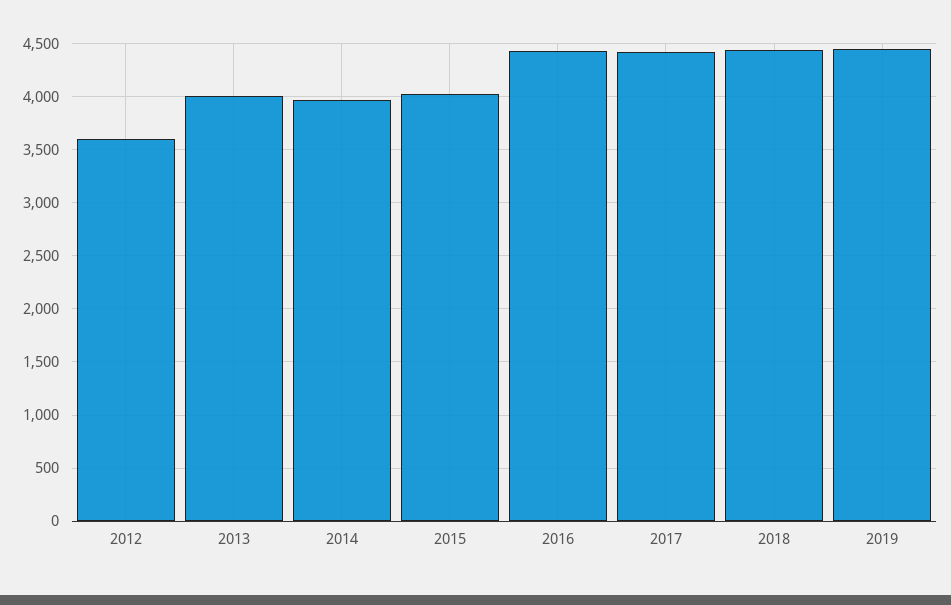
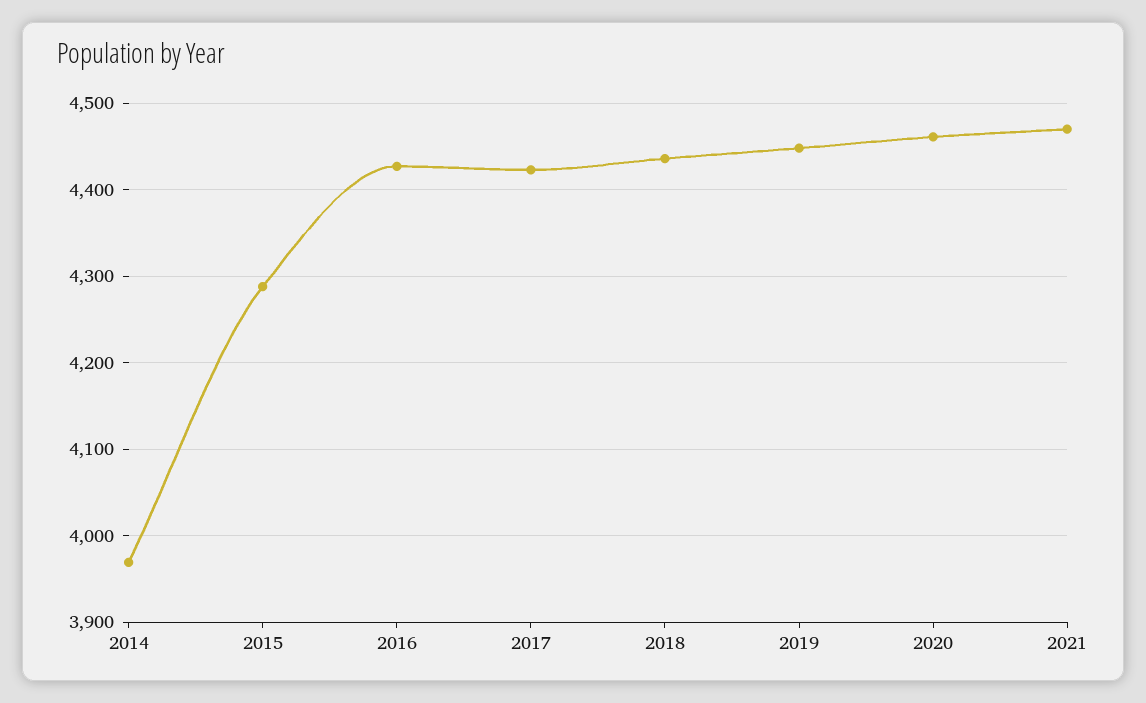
2012: 3600 -> none
2013: 4000 -> none
2015: 4000 -> 4290
2020: none -> 4460
2021: none -> 4470

